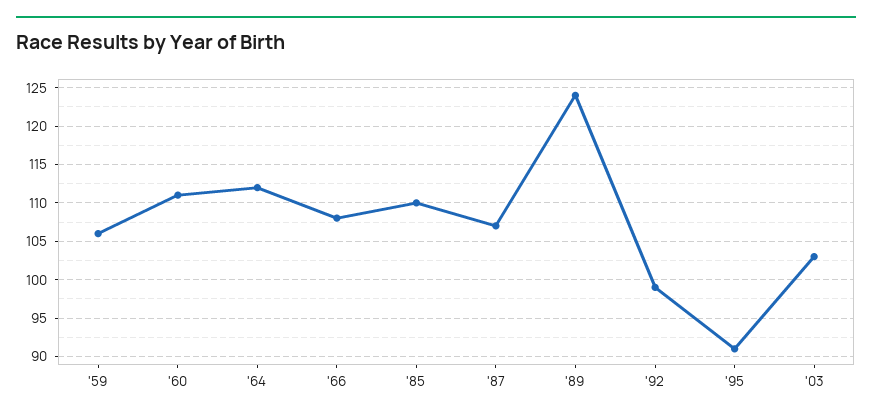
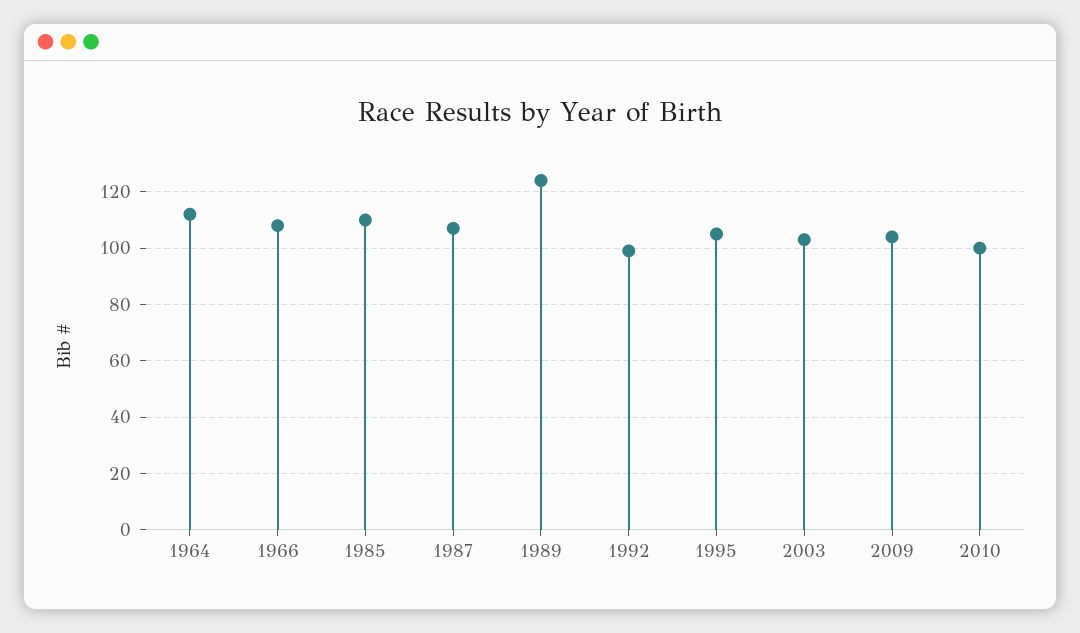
'59: 106 -> none
'60: 111 -> none
'95: 91 -> 105
2009: none -> 105
2010: none -> 100

